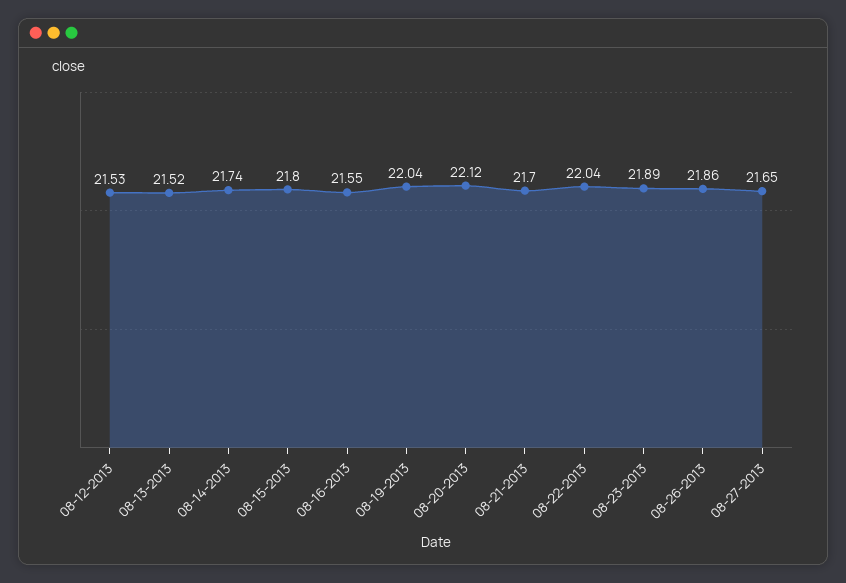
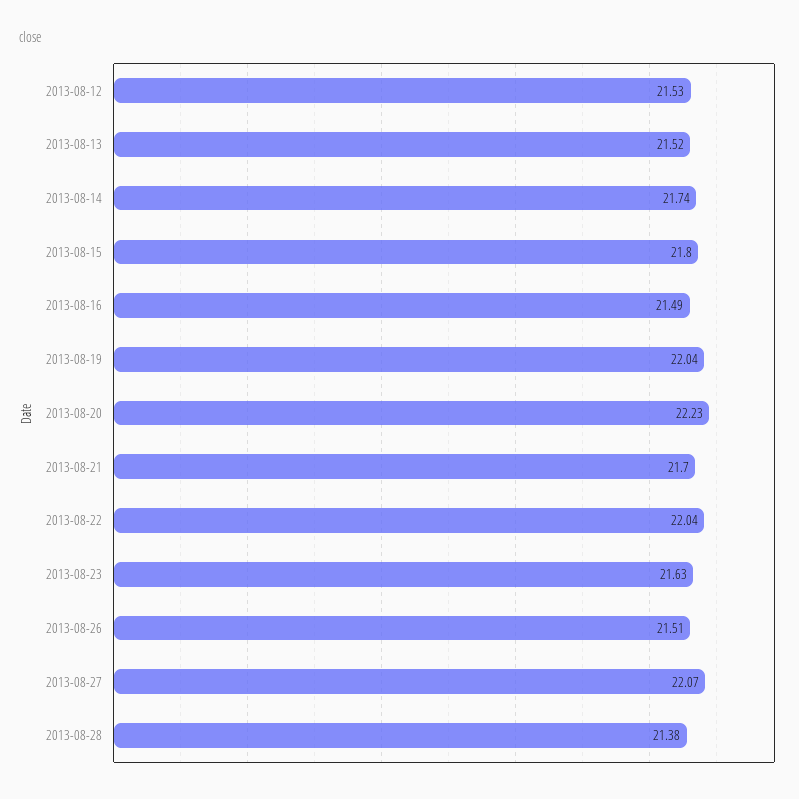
08-16-2013: 21.55 -> 21.49
08-20-2013: 22.12 -> 22.23
08-23-2013: 21.89 -> 21.63
08-26-2013: 21.86 -> 21.51
08-27-2013: 21.65 -> 22.07
2013-08-28: none -> 21.38

